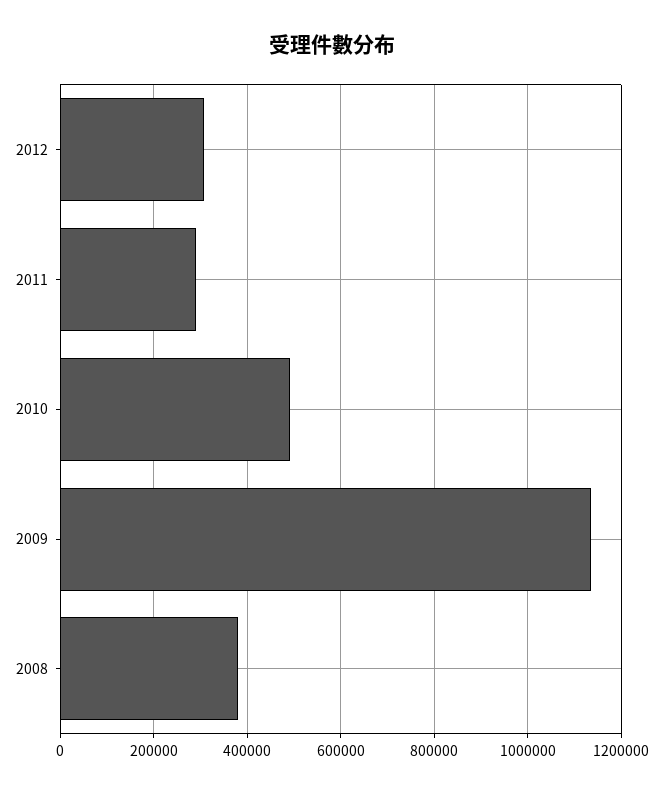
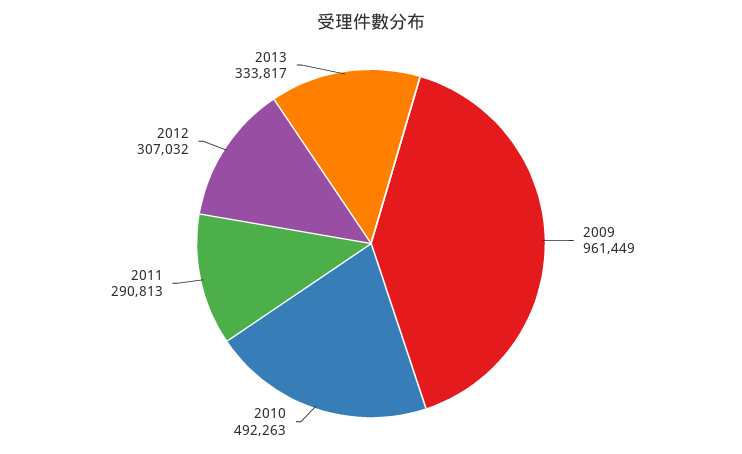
2009: 1140000 -> 961449
2008: 380000 -> none
2013: none -> 333817

